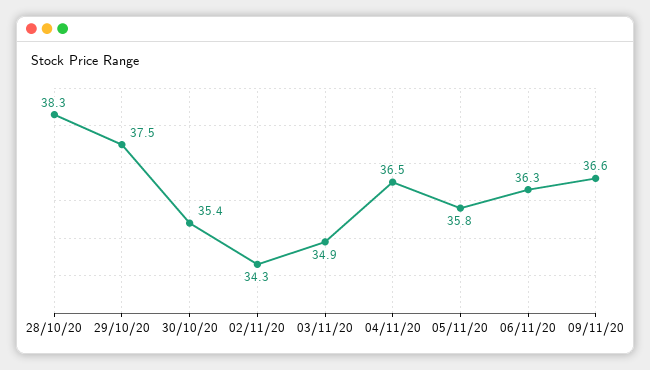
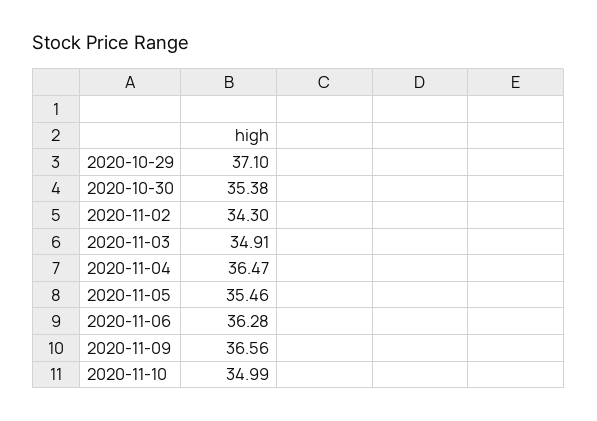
28/10/20: 38.3 -> none
29/10/20: 37.5 -> 37.1
05/11/20: 35.8 -> 35.46
2020-11-10: none -> 34.99

